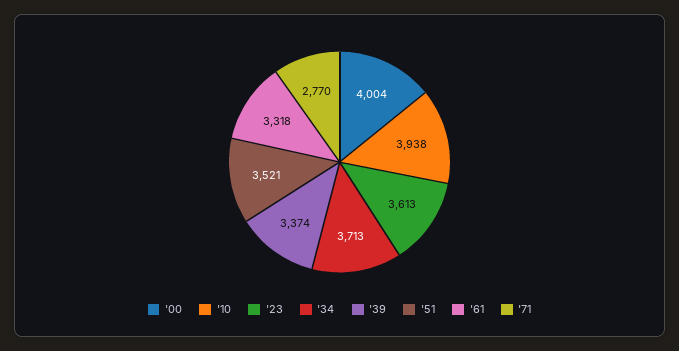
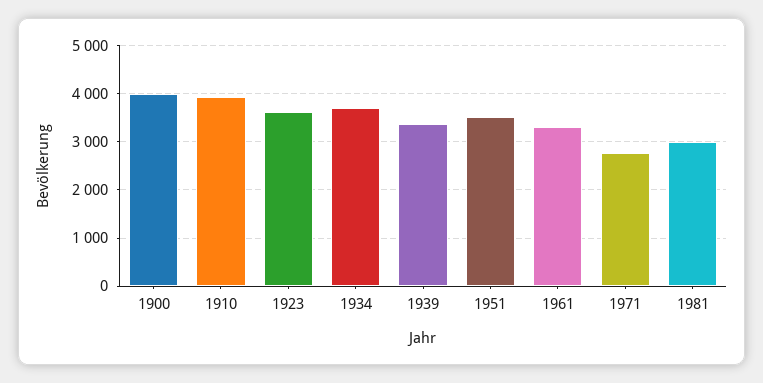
1981: none -> 3000

